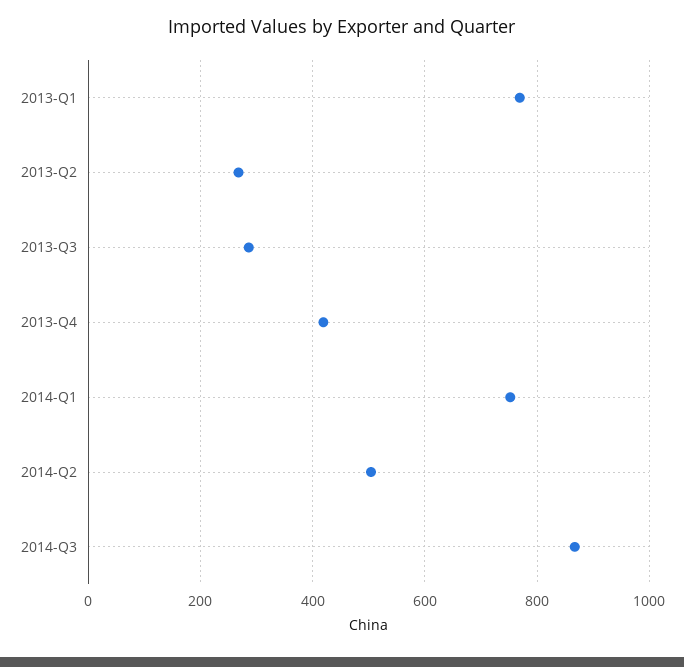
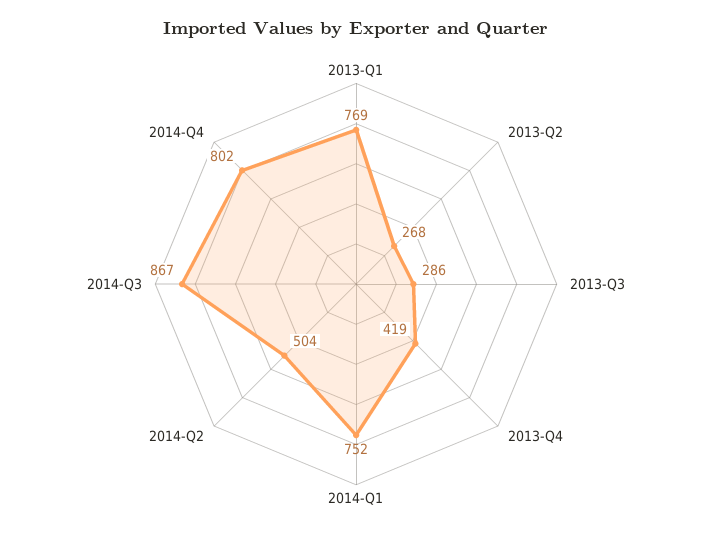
2014-Q4: none -> 802

